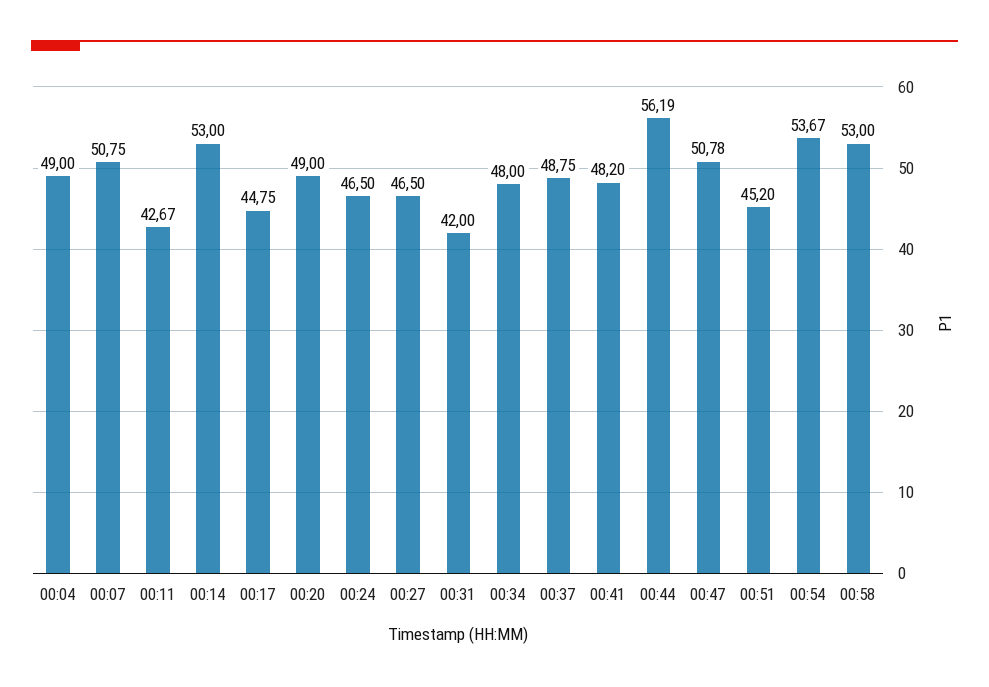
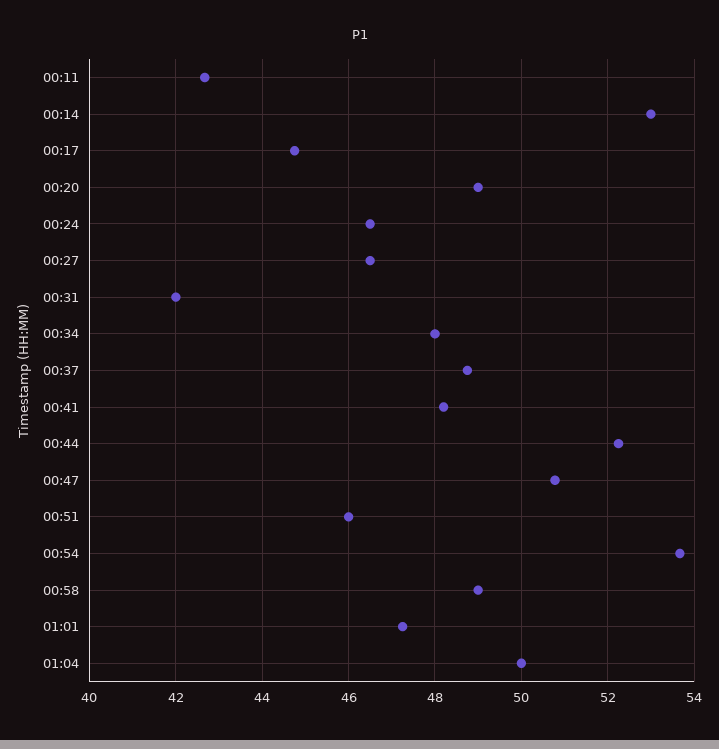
00:04: 49 -> none
00:07: 50.75 -> none
00:44: 56.19 -> 52.2
00:51: 45.2 -> 46
00:58: 53 -> 49
01:01: none -> 47.2
01:04: none -> 50

